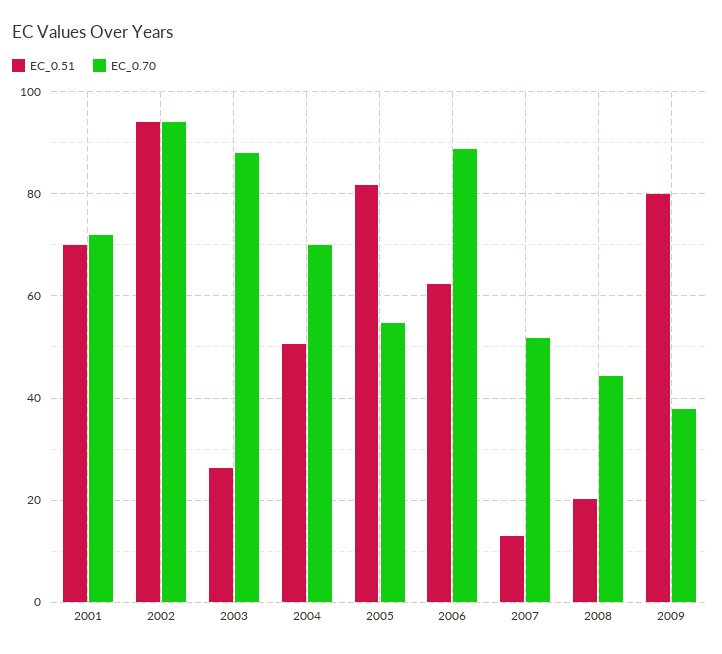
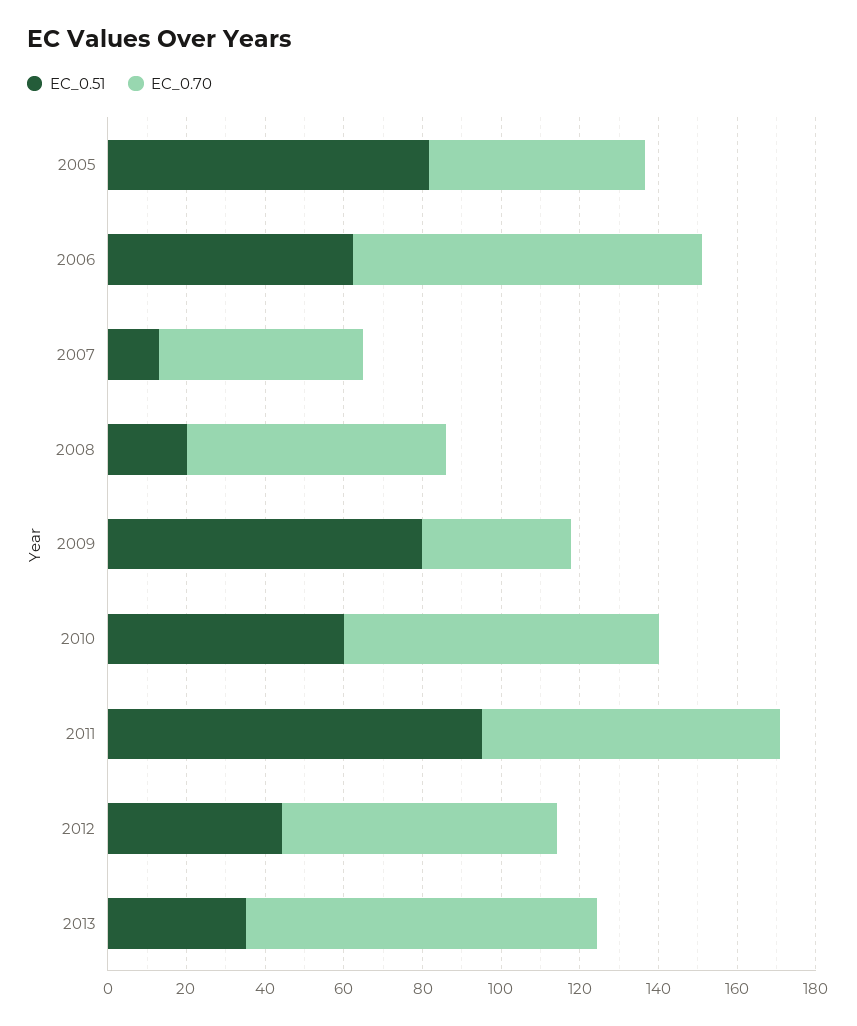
EC_0.51, 2001: 70 -> none
EC_0.70, 2001: 72 -> none
EC_0.51, 2002: 94 -> none
EC_0.70, 2002: 94 -> none
EC_0.51, 2003: 26 -> none
EC_0.70, 2003: 88 -> none
EC_0.51, 2004: 50 -> none
EC_0.70, 2004: 70 -> none
EC_0.70, 2008: 44 -> 65
EC_0.51, 2010: none -> 60
EC_0.70, 2010: none -> 80
EC_0.51, 2011: none -> 95
EC_0.70, 2011: none -> 75
EC_0.51, 2012: none -> 45
EC_0.70, 2012: none -> 70
EC_0.51, 2013: none -> 35
EC_0.70, 2013: none -> 90

